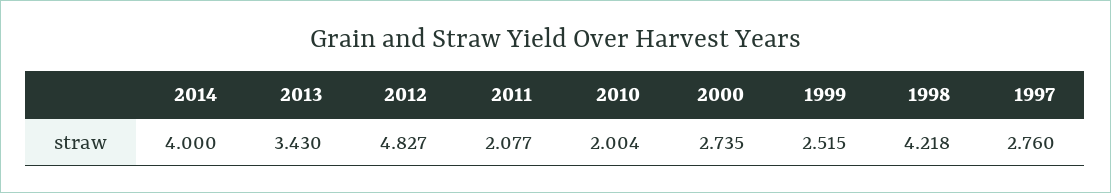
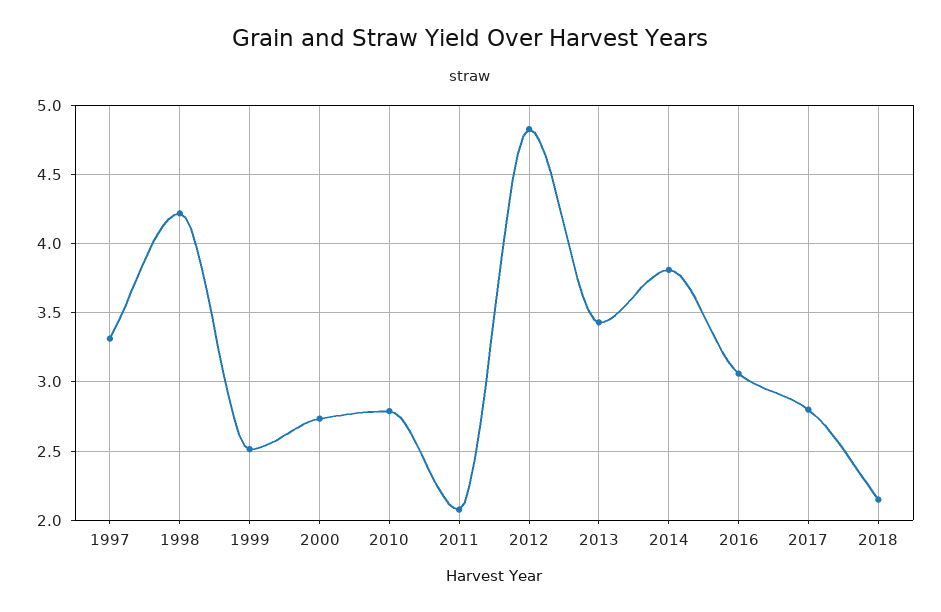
2014: 4 -> 3.8
2010: 2.004 -> 2.8
1997: 2.76 -> 3.3
2016: none -> 3.05
2017: none -> 2.8
2018: none -> 2.15

